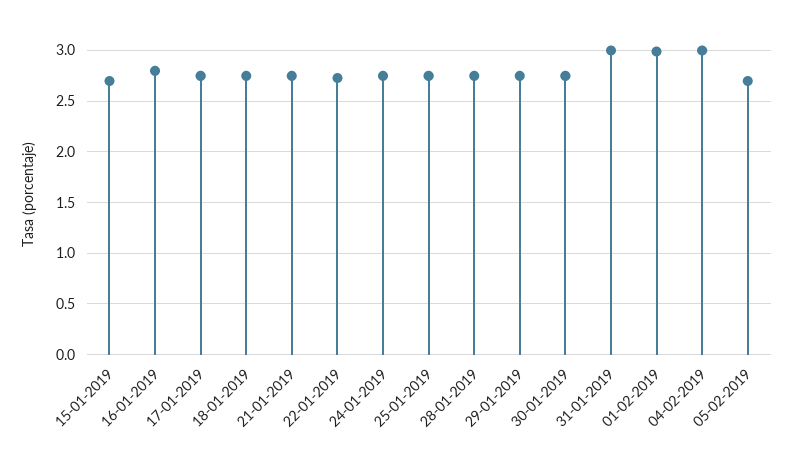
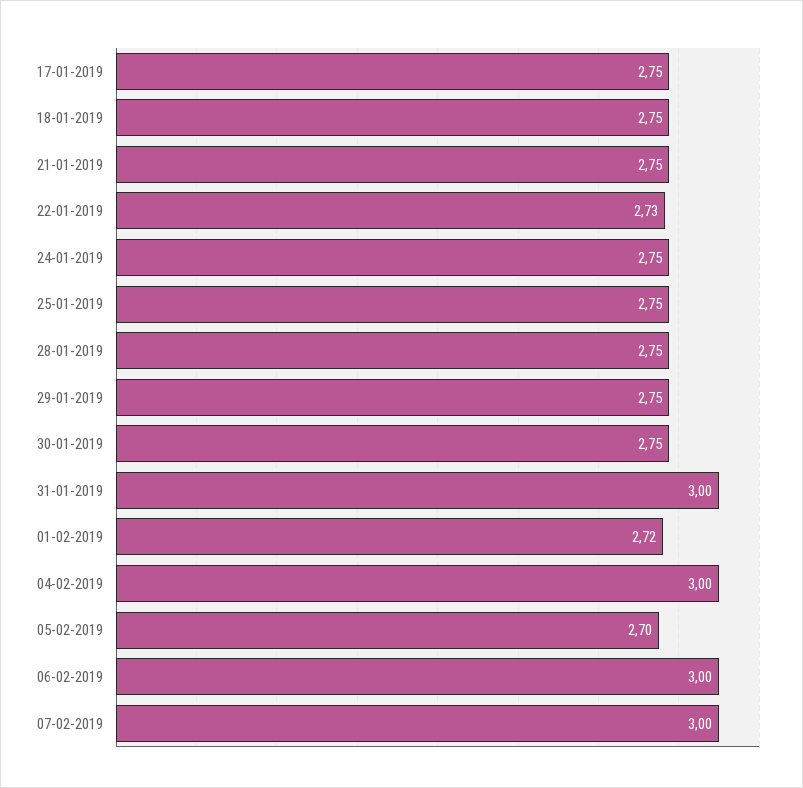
15-01-2019: 2.7 -> none
16-01-2019: 2.8 -> none
01-02-2019: 3 -> 2.72
06-02-2019: none -> 3
07-02-2019: none -> 3

